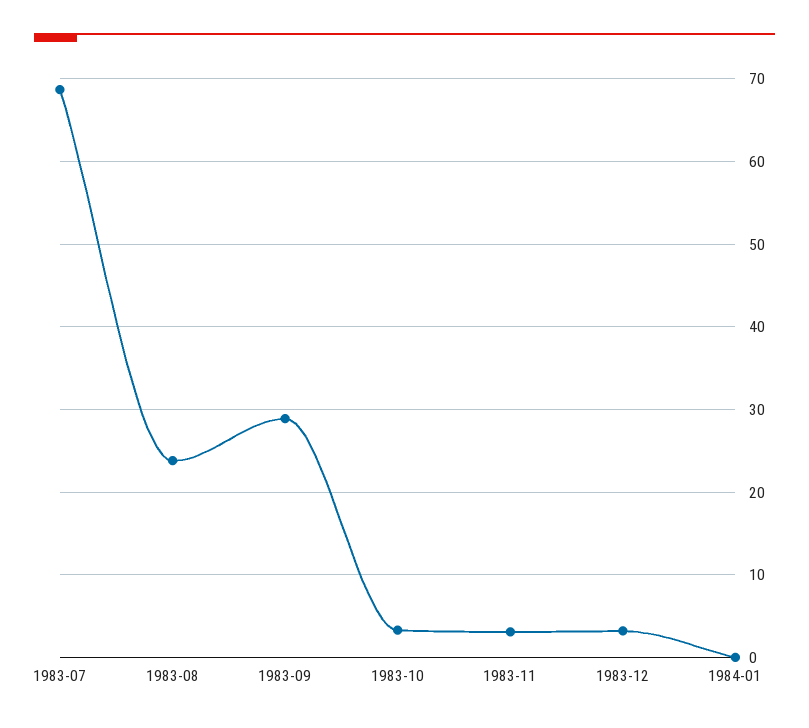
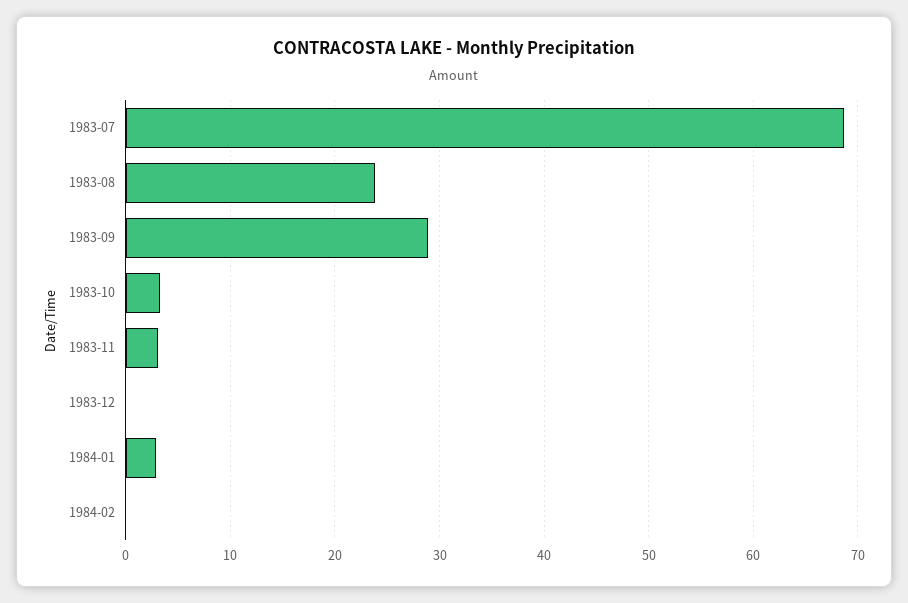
1983-12: 3 -> 0
1984-01: 0 -> 3
1984-02: none -> 0

